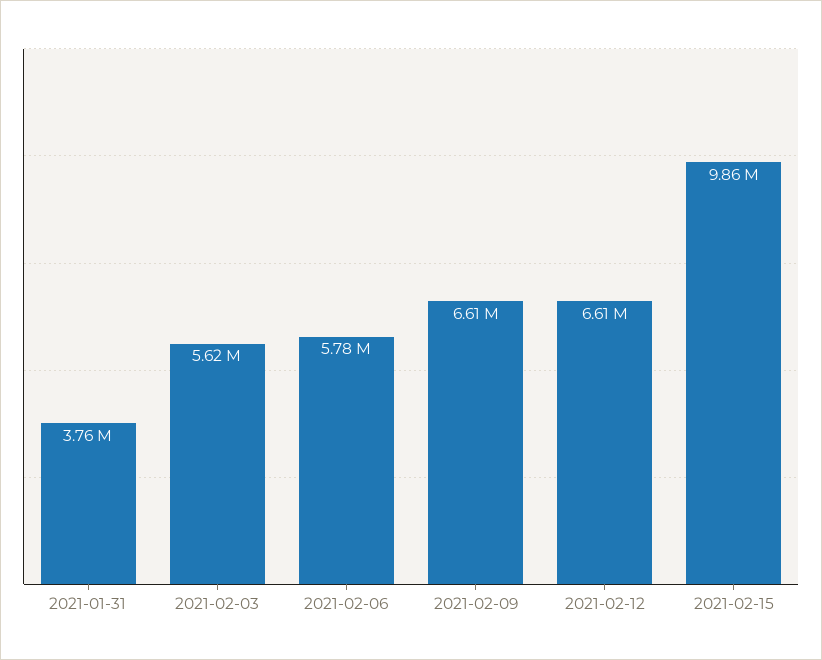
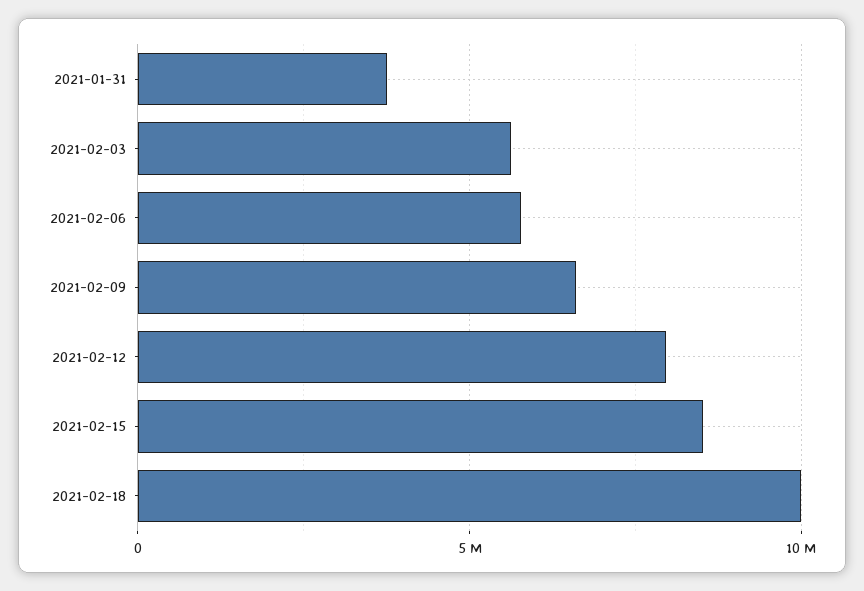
2021-02-12: 6610000 -> 8000000
2021-02-15: 9860000 -> 8500000
2021-02-18: none -> 10000000

